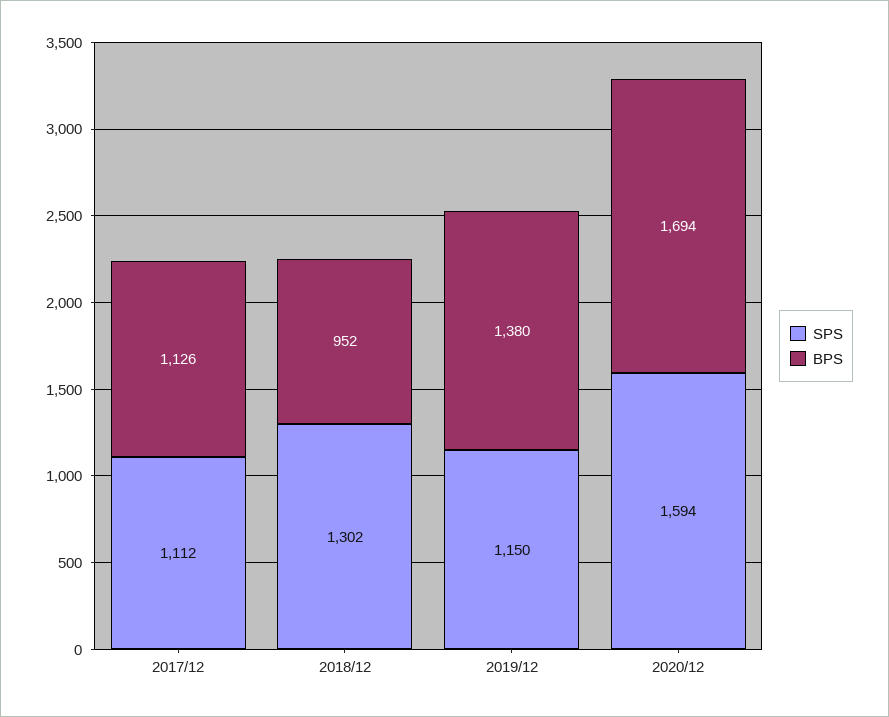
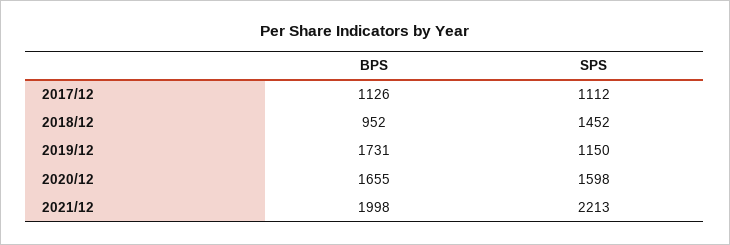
SPS, 2018/12: 1302 -> 1452
BPS, 2019/12: 1380 -> 1731
SPS, 2020/12: 1594 -> 1598
BPS, 2020/12: 1694 -> 1655
BPS, 2021/12: none -> 1998
SPS, 2021/12: none -> 2213

